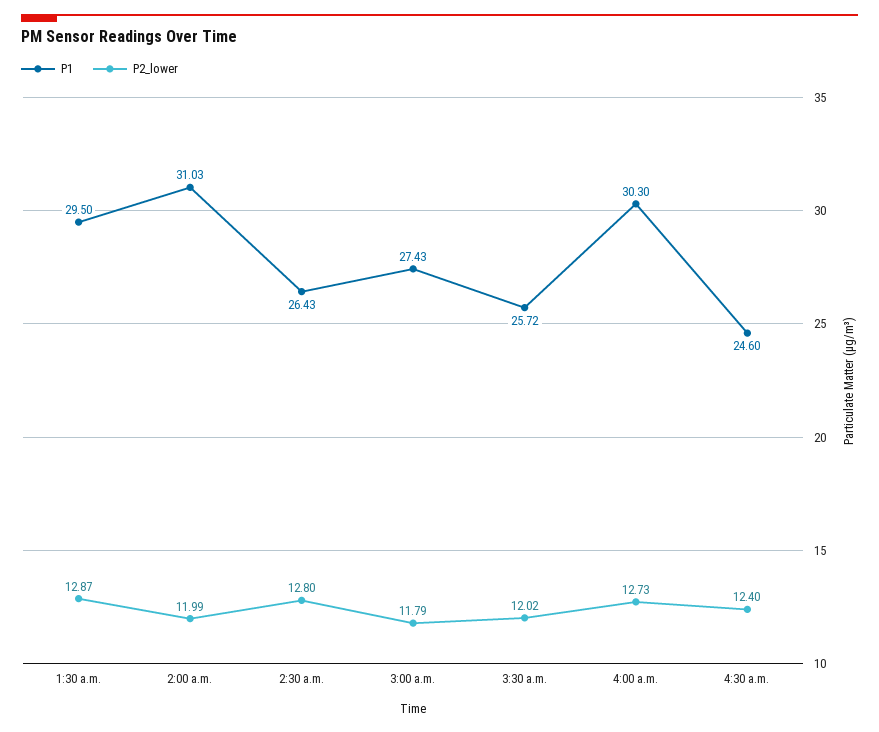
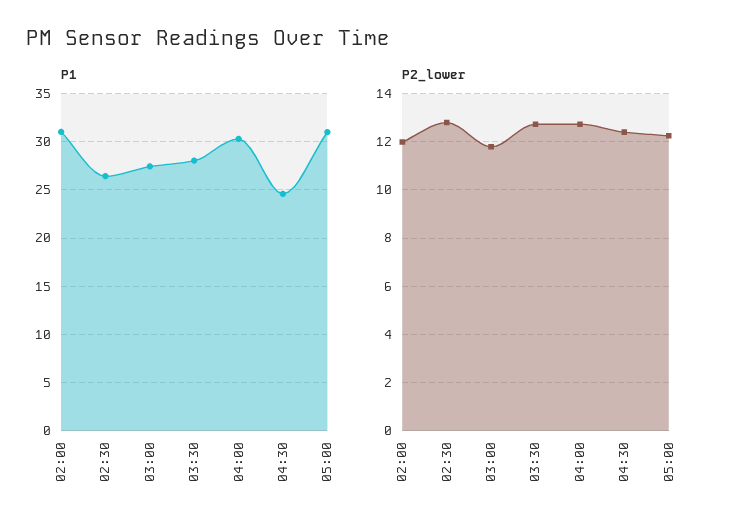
P1, 1:30 a.m.: 29.5 -> none
P2_lower, 1:30 a.m.: 12.87 -> none
P1, 3:30 a.m.: 25.72 -> 28
P2_lower, 3:30 a.m.: 12.02 -> 12.75
P1, 05:00: none -> 31
P2_lower, 05:00: none -> 12.25

